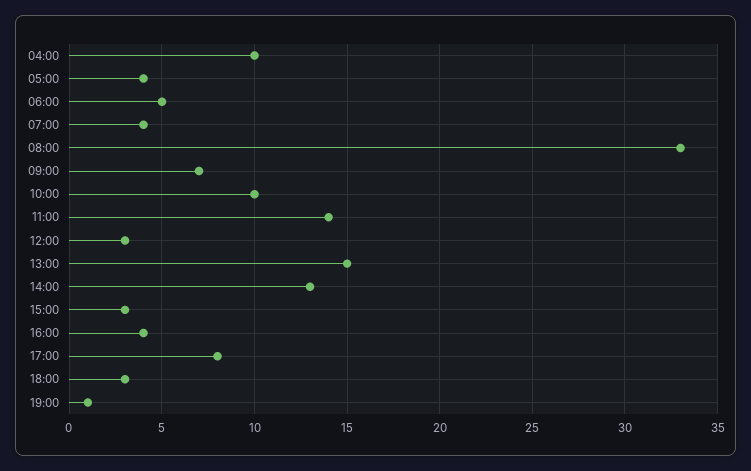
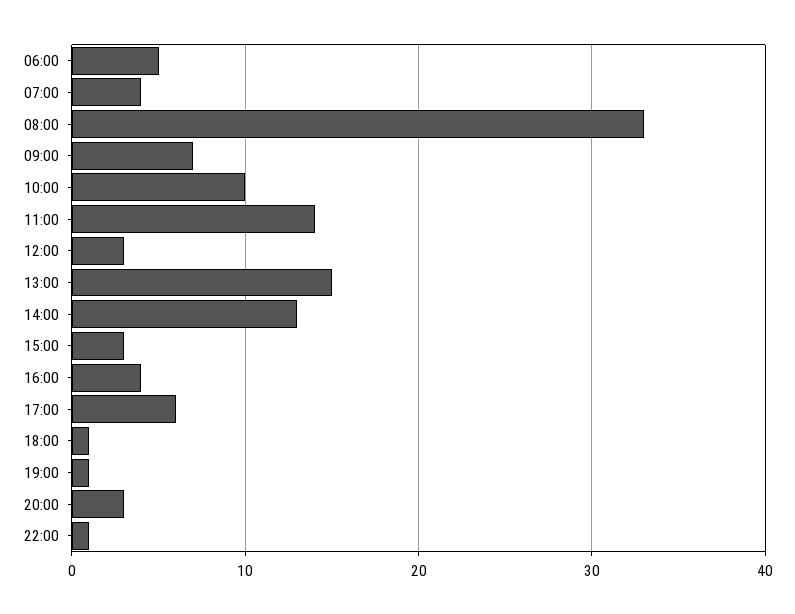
04:00: 10 -> none
05:00: 4 -> none
17:00: 8 -> 6
18:00: 3 -> 1
20:00: none -> 3
22:00: none -> 1

